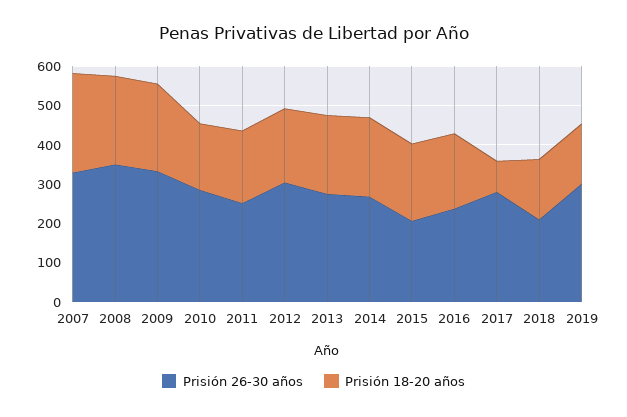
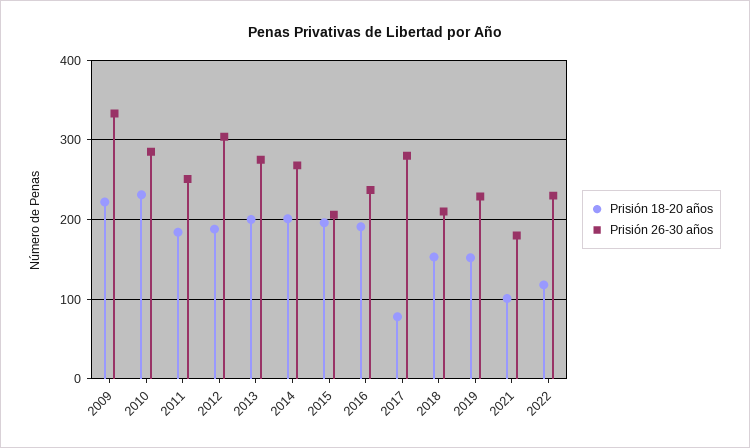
Prisión 26-30 años, 2007: 325 -> none
Prisión 18-20 años, 2007: 250 -> none
Prisión 26-30 años, 2008: 350 -> none
Prisión 18-20 años, 2008: 225 -> none
Prisión 18-20 años, 2010: 175 -> 230
Prisión 26-30 años, 2019: 300 -> 230
Prisión 18-20 años, 2021: none -> 100
Prisión 26-30 años, 2021: none -> 180
Prisión 18-20 años, 2022: none -> 120
Prisión 26-30 años, 2022: none -> 230

